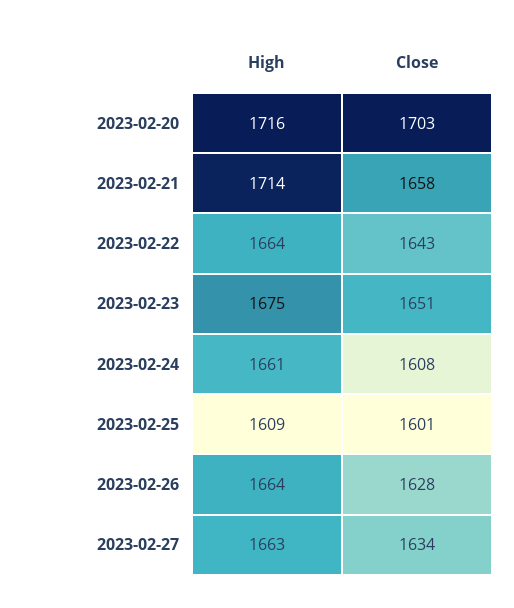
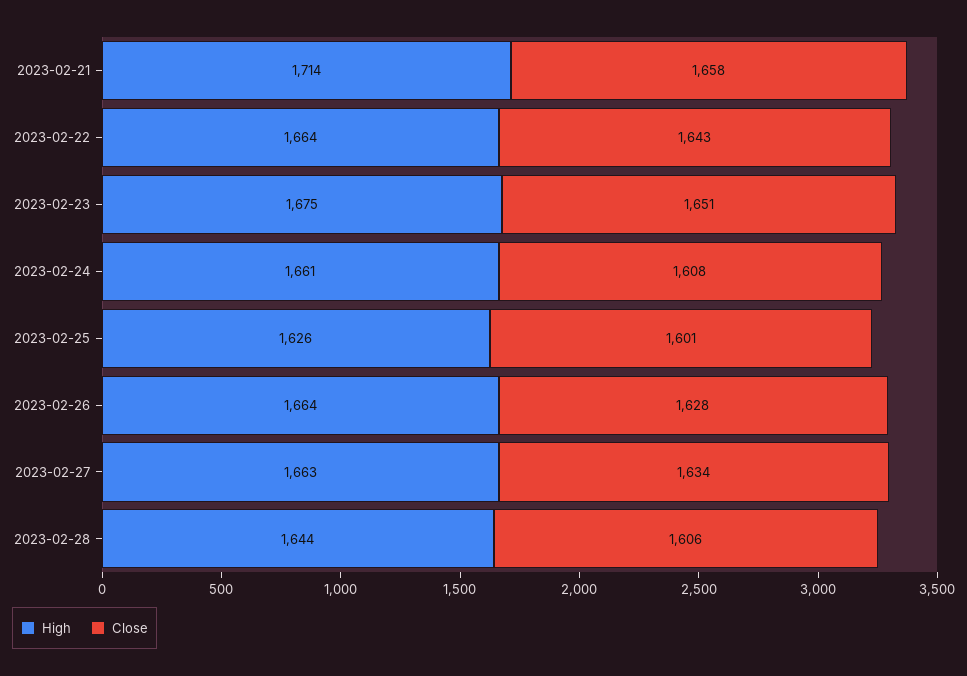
High, 2023-02-20: 1716 -> none
Close, 2023-02-20: 1703 -> none
High, 2023-02-25: 1609 -> 1626
High, 2023-02-28: none -> 1644
Close, 2023-02-28: none -> 1606

